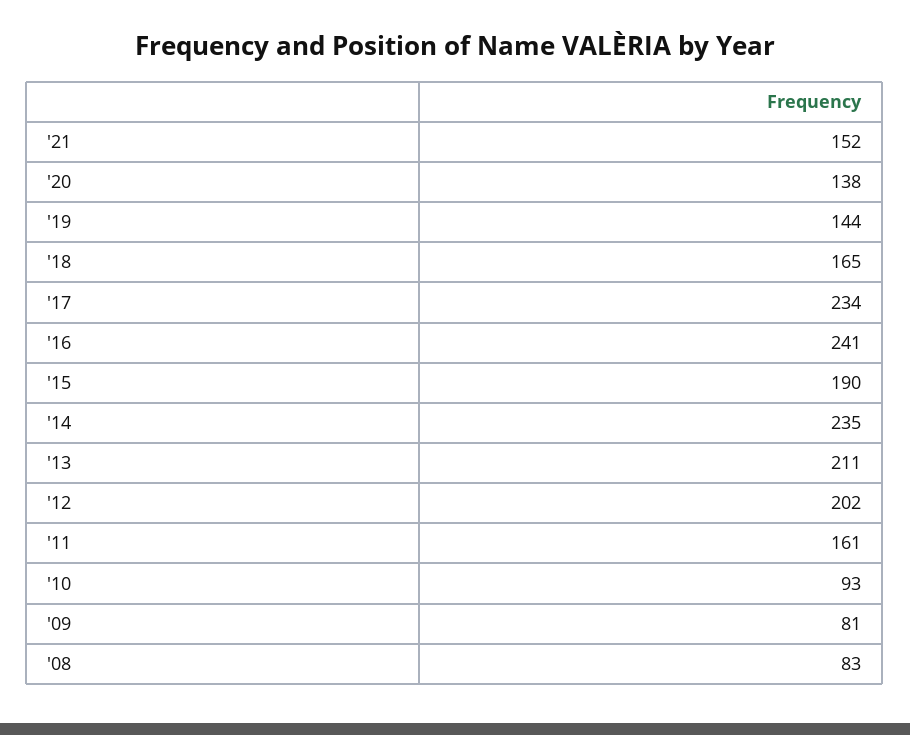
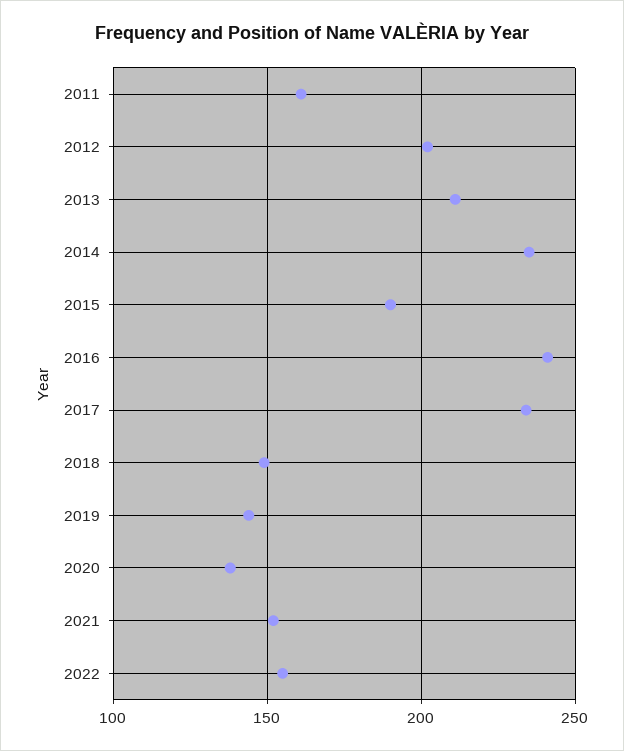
'18: 165 -> 150
'10: 93 -> none
'09: 81 -> none
'08: 83 -> none
2022: none -> 155

